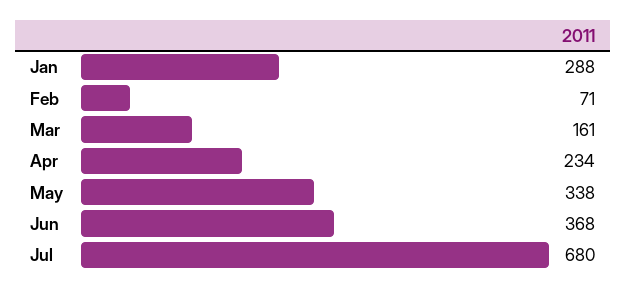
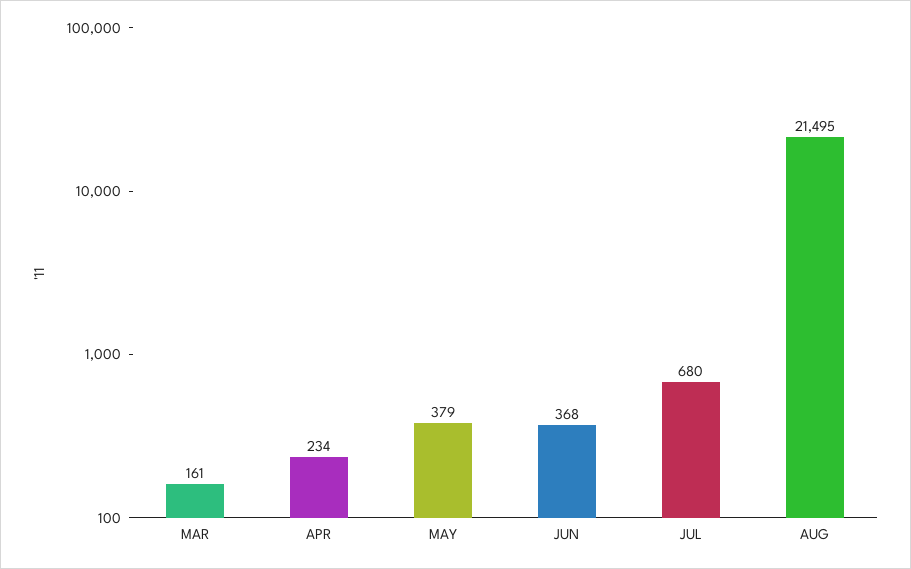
Jan: 288 -> none
Feb: 71 -> none
May: 338 -> 379
AUG: none -> 21495

